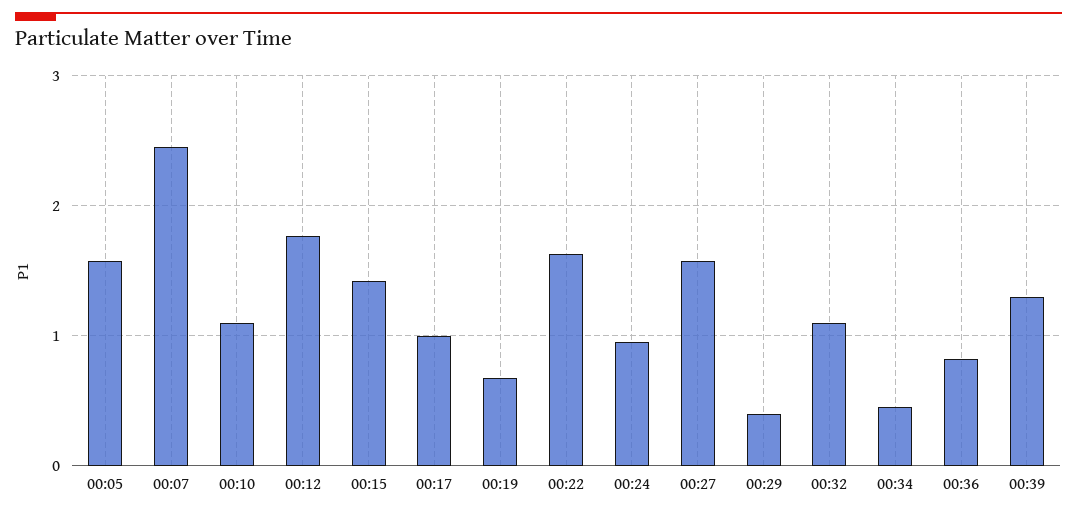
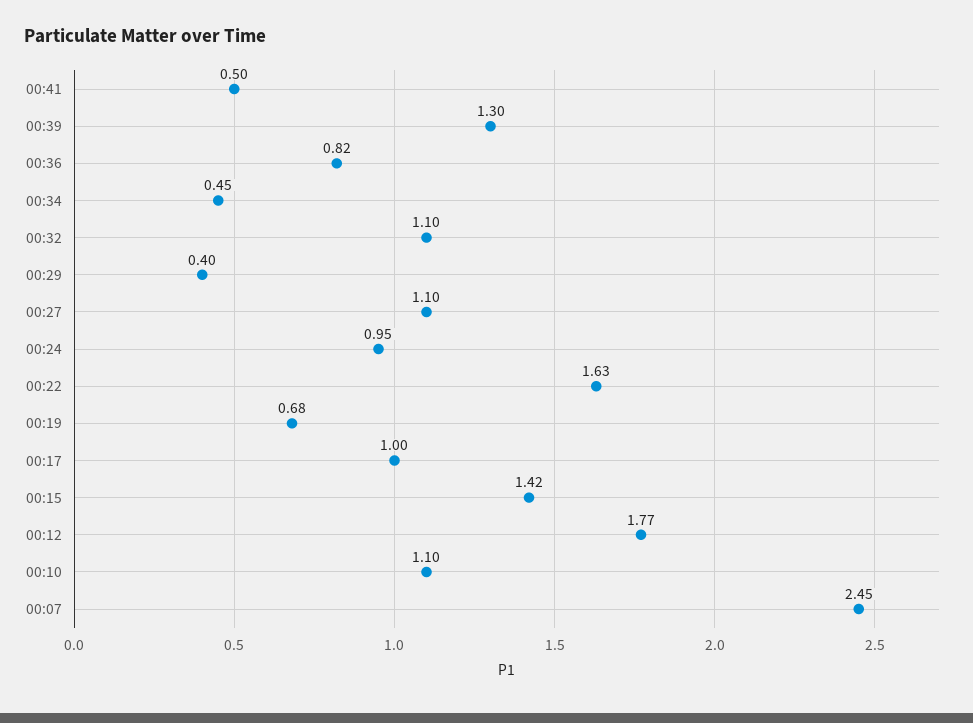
00:05: 1.6 -> none
00:27: 1.6 -> 1.1
00:41: none -> 0.5

